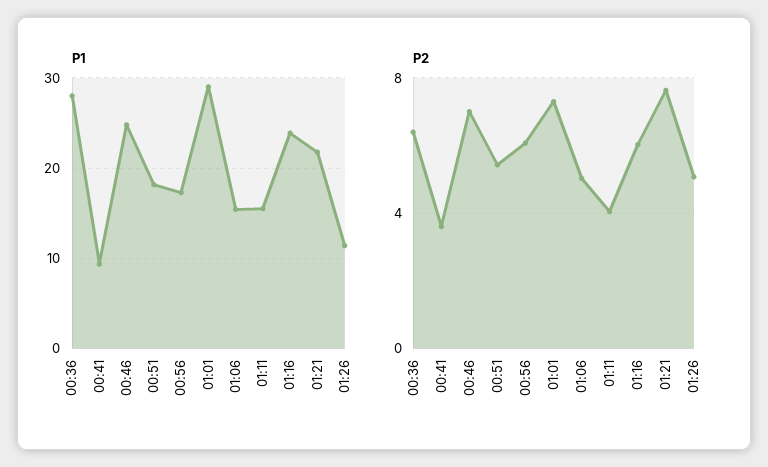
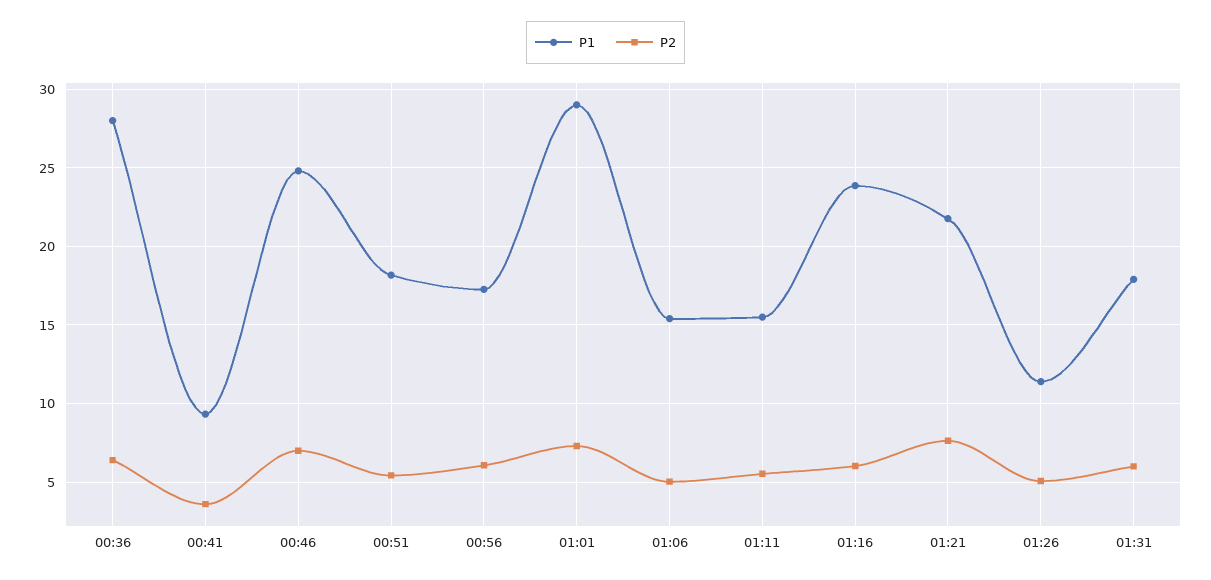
P2, 01:11: 4 -> 5.5
P1, 01:31: none -> 18
P2, 01:31: none -> 6

